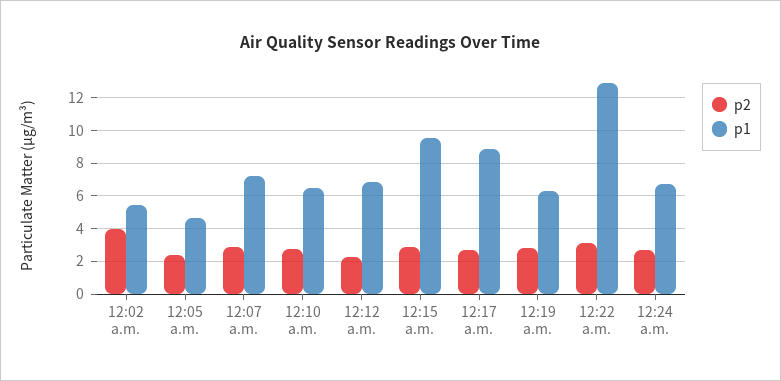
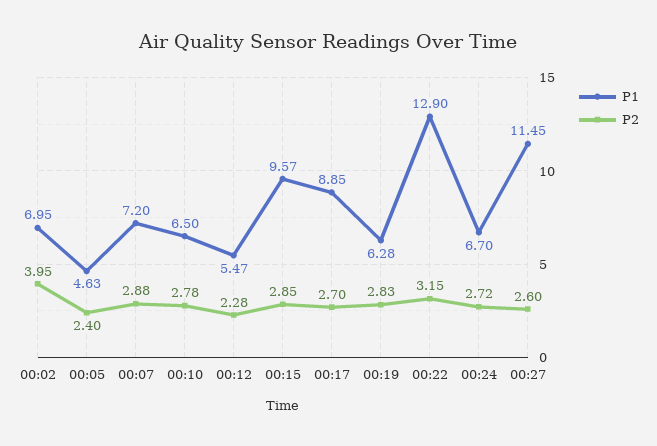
p1, 12:02 a.m.: 5.5 -> 6.95
p1, 12:12 a.m.: 7 -> 5.47
p1, 00:27: none -> 11.45
p2, 00:27: none -> 2.6

